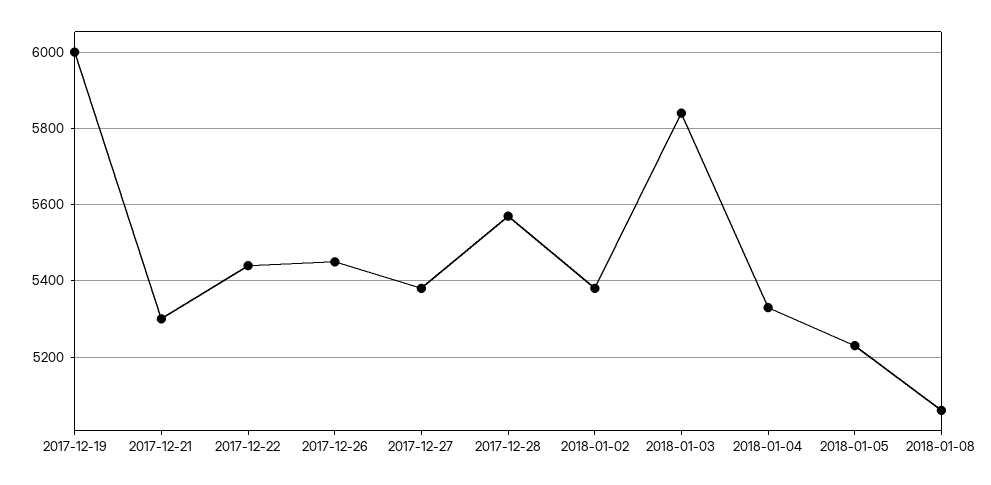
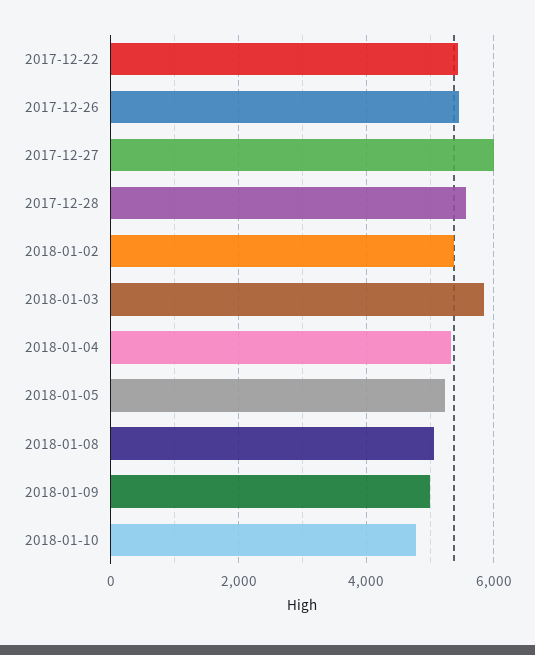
2017-12-19: 6000 -> none
2017-12-21: 5300 -> none
2017-12-27: 5380 -> 6000
2018-01-09: none -> 5000
2018-01-10: none -> 4800

